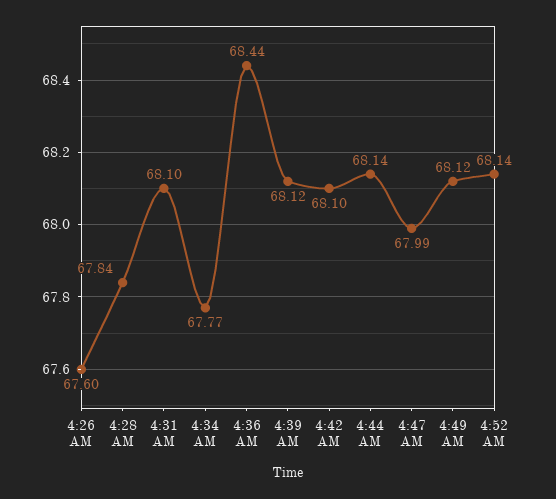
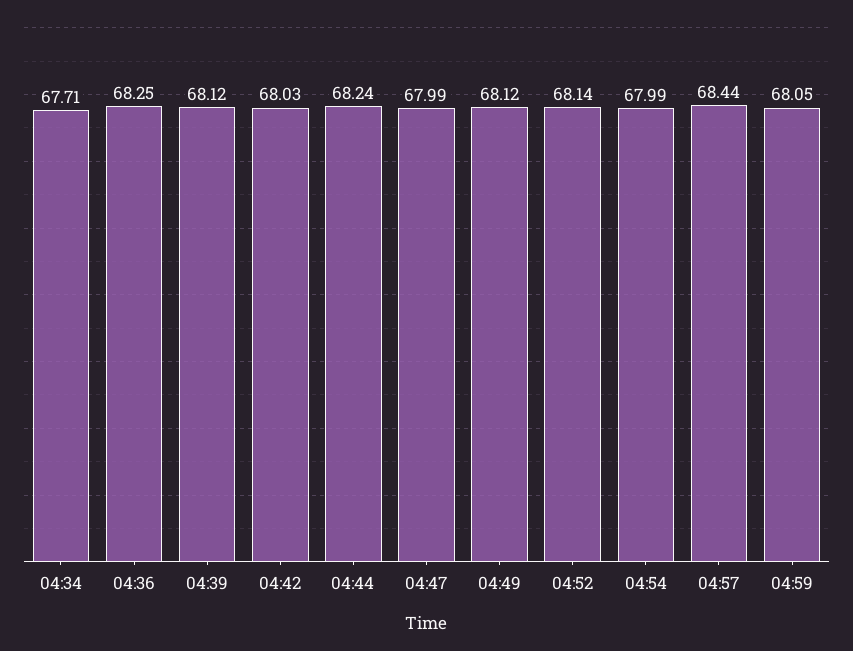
4:26 AM: 67.6 -> none
4:28 AM: 67.84 -> none
4:31 AM: 68.1 -> none
4:34 AM: 67.77 -> 67.71
4:36 AM: 68.44 -> 68.25
4:42 AM: 68.1 -> 68.03
4:44 AM: 68.14 -> 68.24
04:54: none -> 67.99
04:57: none -> 68.44
04:59: none -> 68.05

